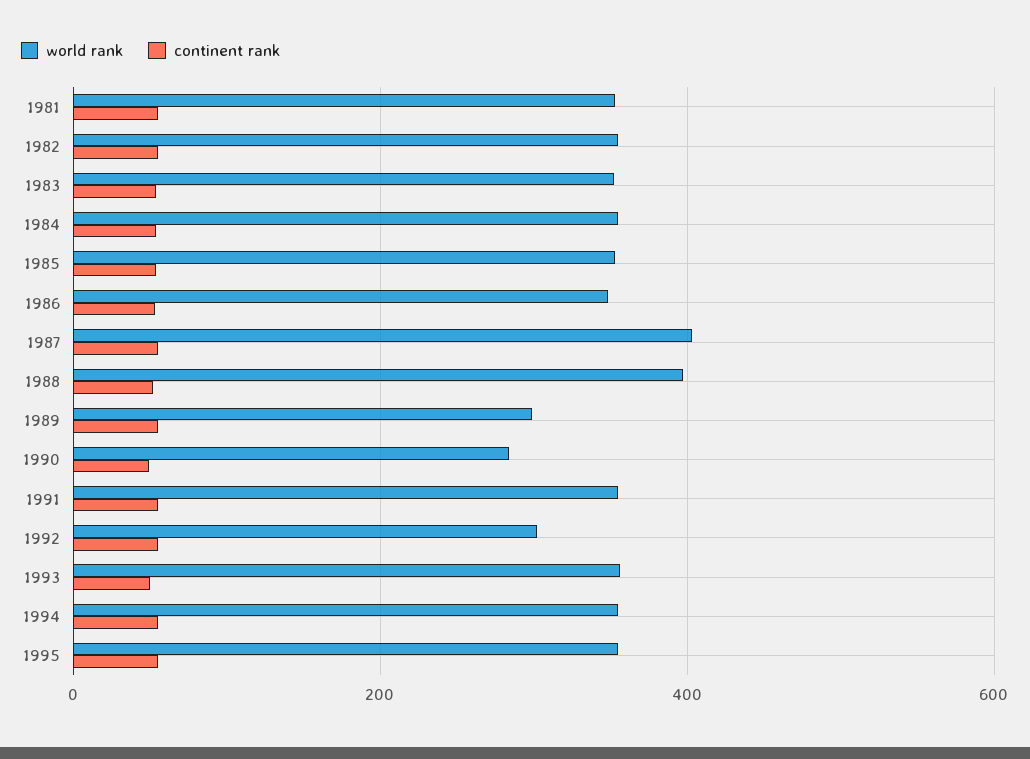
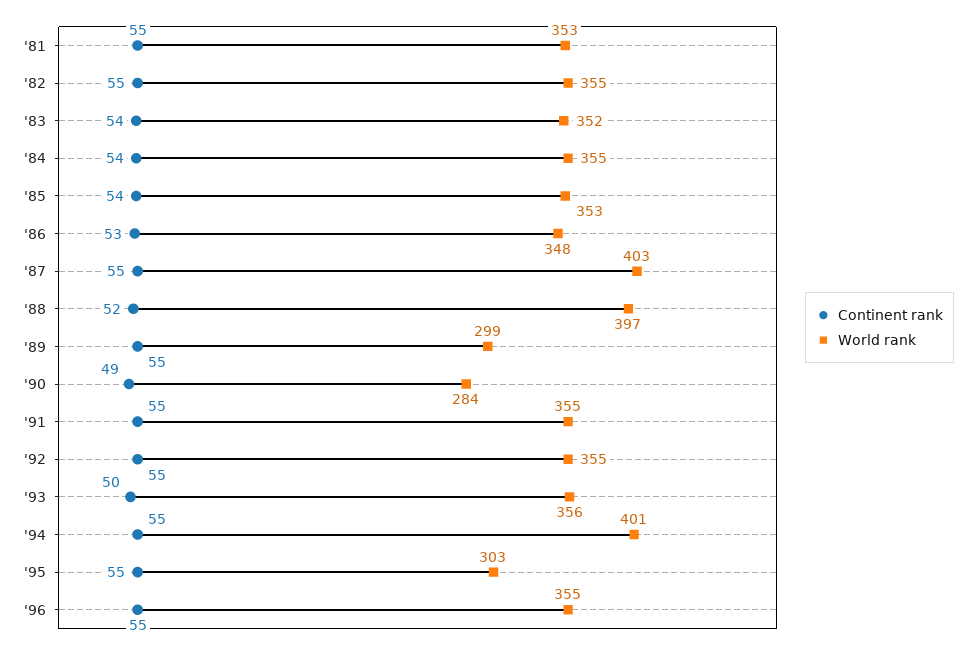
world rank, 1992: 300 -> 355
world rank, 1994: 360 -> 401
world rank, 1995: 360 -> 303
continent rank, '96: none -> 55
world rank, '96: none -> 355

